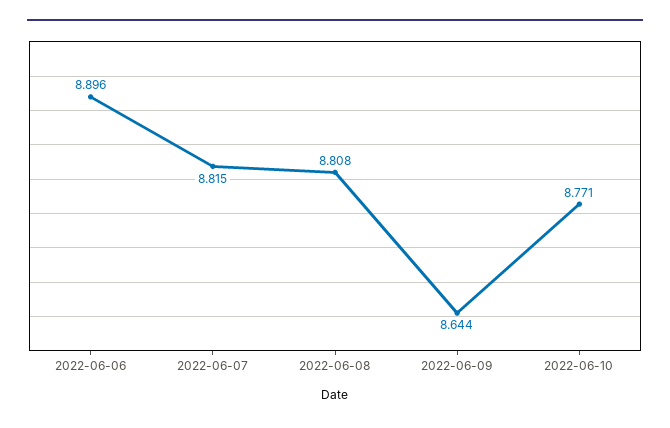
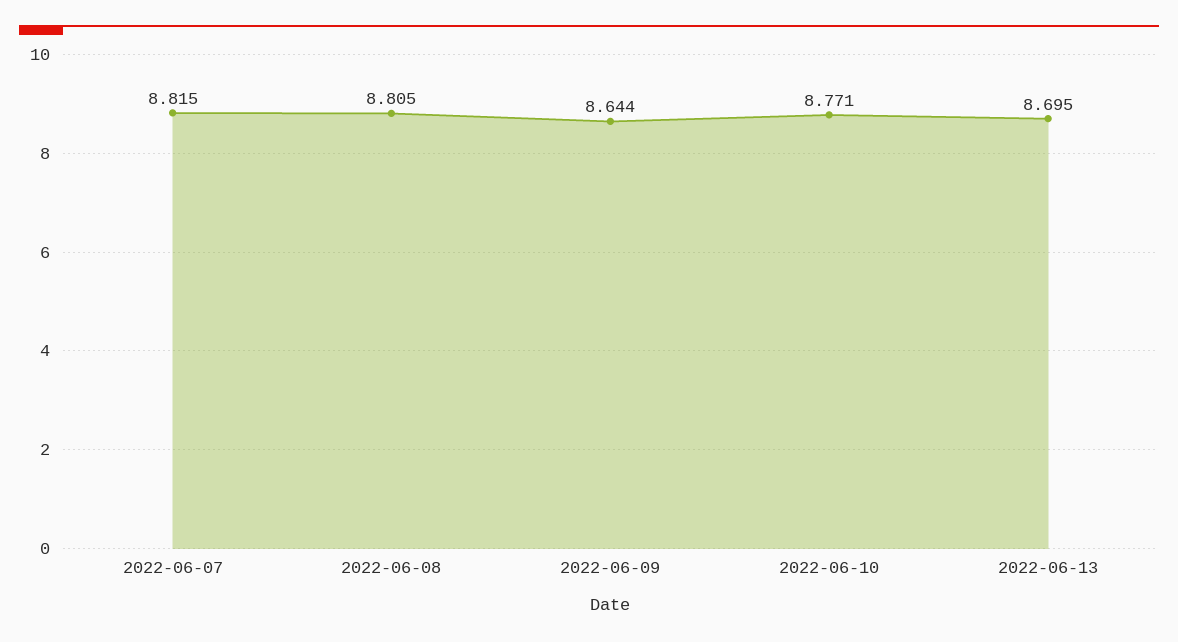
2022-06-06: 8.896 -> none
2022-06-08: 8.808 -> 8.805
2022-06-13: none -> 8.695

